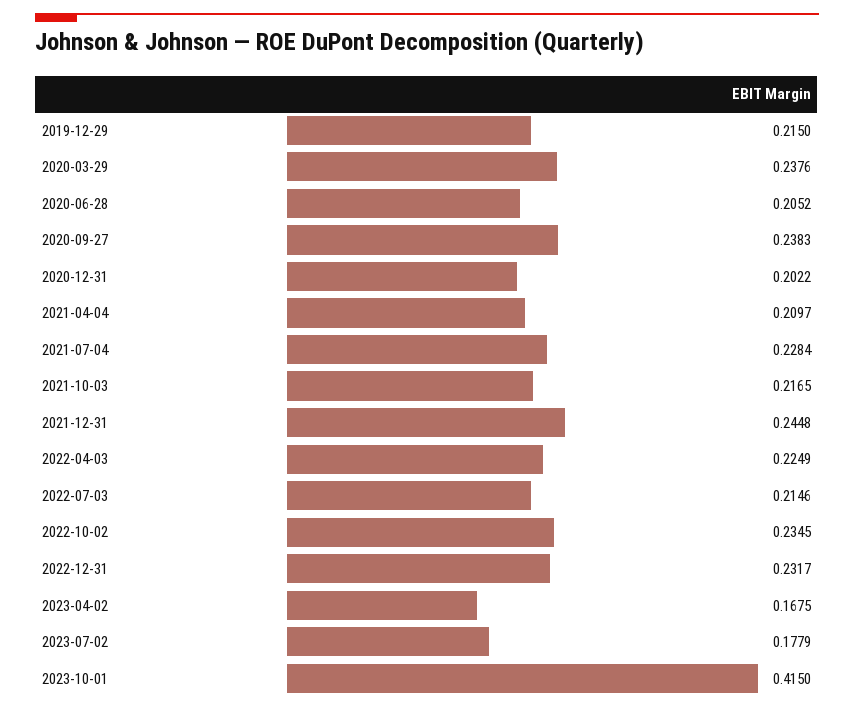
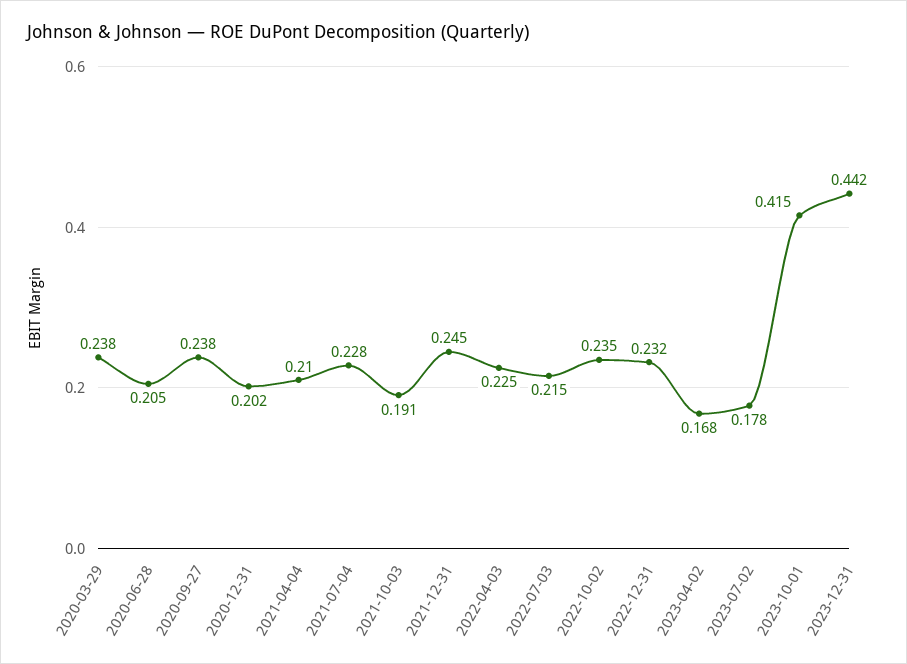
2019-12-29: 0.215 -> none
2021-10-03: 0.2165 -> 0.191
2023-12-31: none -> 0.442

